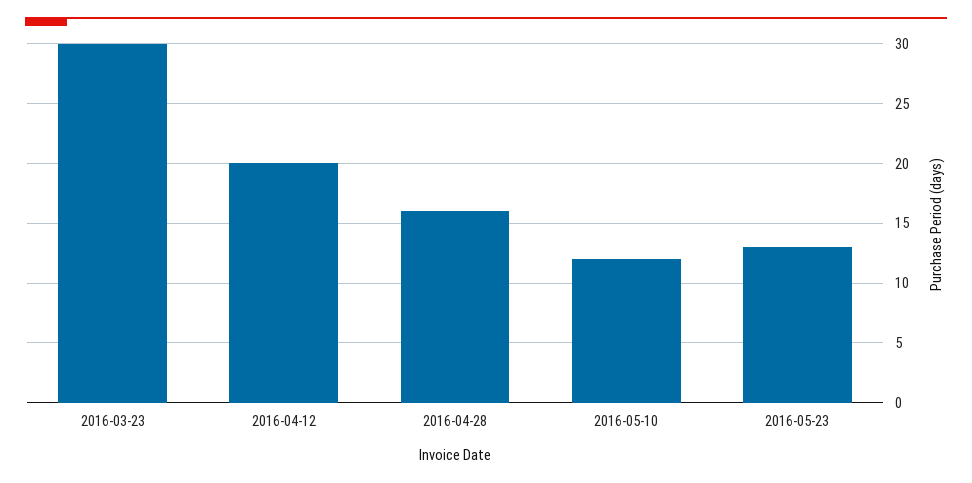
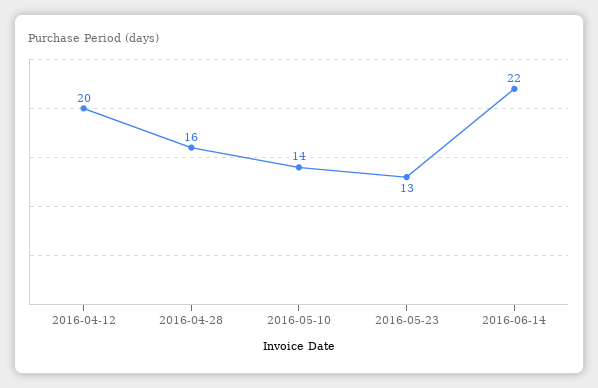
2016-03-23: 30 -> none
2016-05-10: 12 -> 14
2016-06-14: none -> 22

